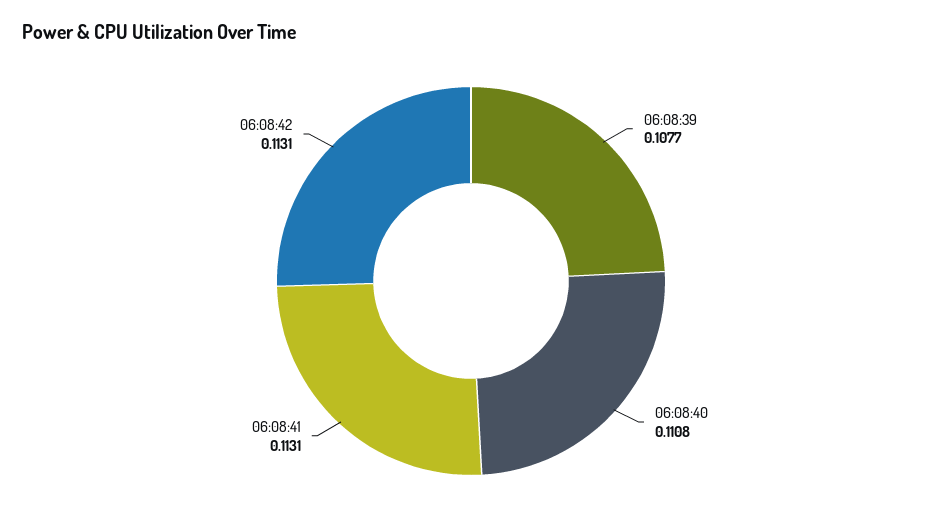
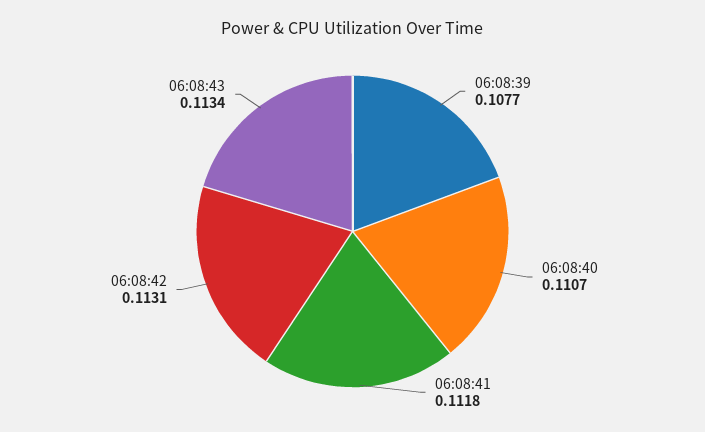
06:08:40: 0.1108 -> 0.1107
06:08:41: 0.1131 -> 0.1118
06:08:43: none -> 0.1134

